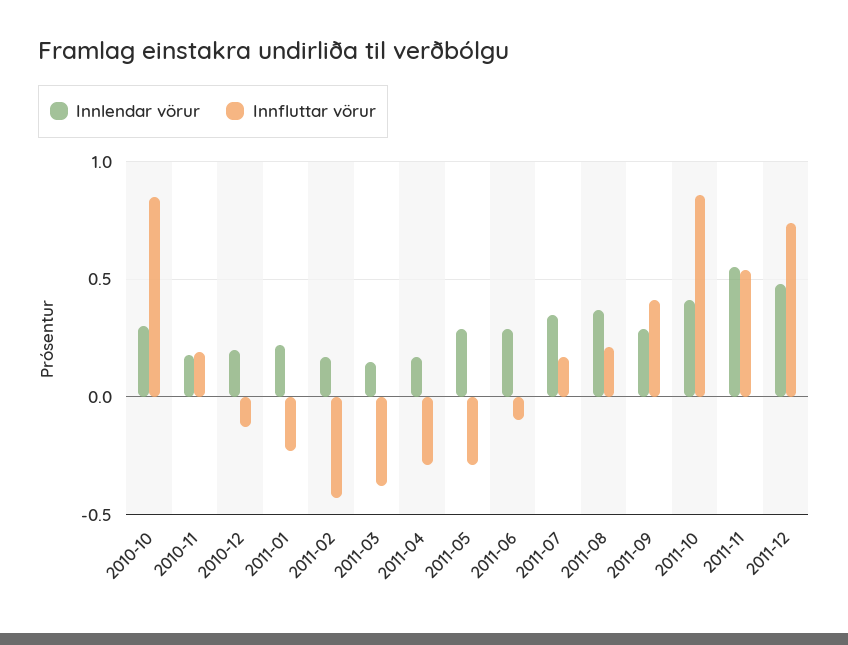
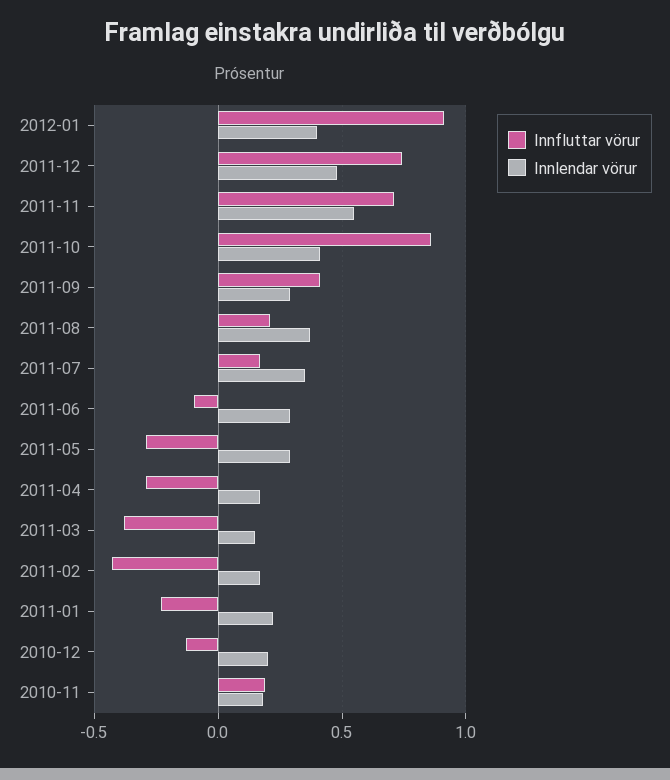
Innlendar vörur, 2010-10: 0.3 -> none
Innfluttar vörur, 2010-10: 0.85 -> none
Innfluttar vörur, 2011-11: 0.55 -> 0.7
Innfluttar vörur, 2012-01: none -> 0.9
Innlendar vörur, 2012-01: none -> 0.4

